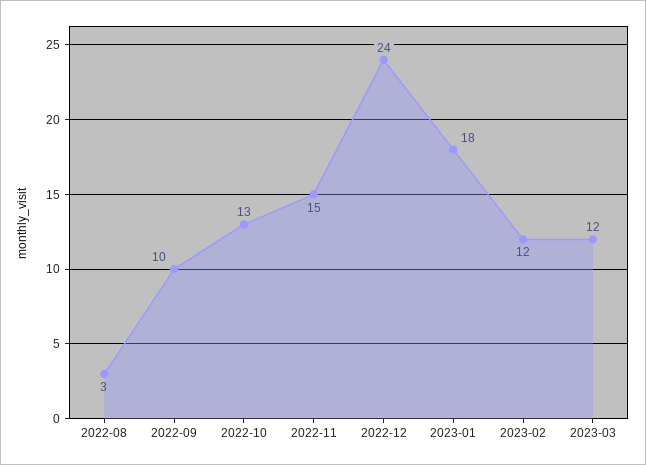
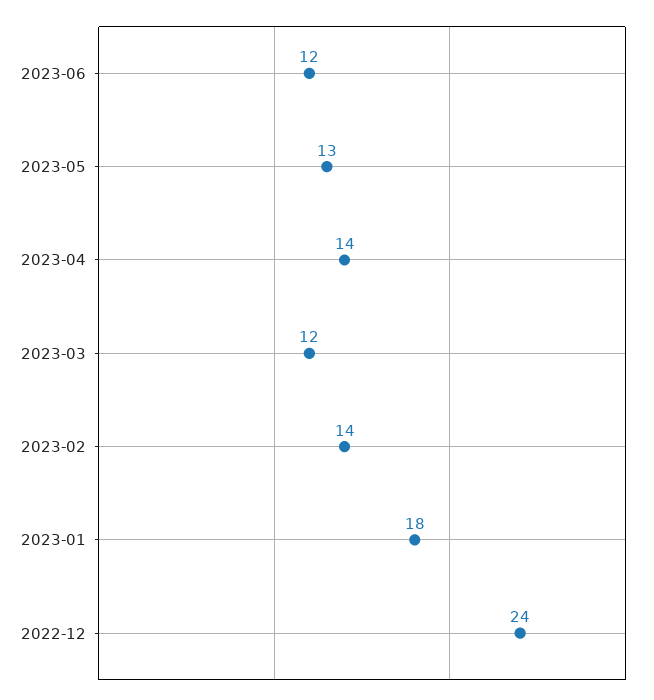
2022-08: 3 -> none
2022-09: 10 -> none
2022-10: 13 -> none
2022-11: 15 -> none
2023-02: 12 -> 14
2023-06: none -> 12
2023-05: none -> 13
2023-04: none -> 14

